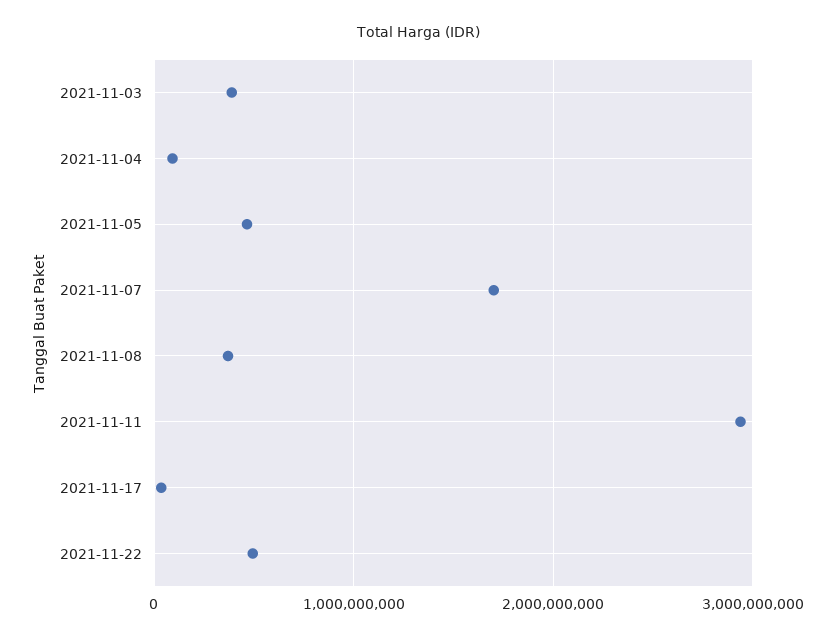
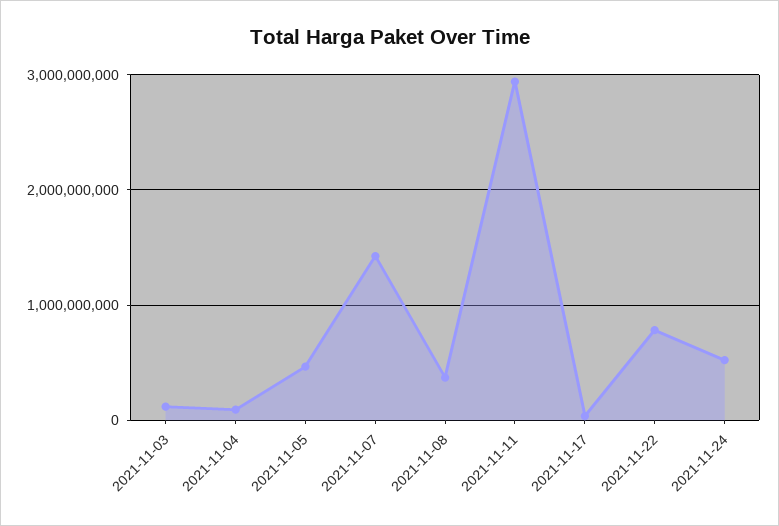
2021-11-03: 400000000 -> 100000000
2021-11-07: 1700000000 -> 1400000000
2021-11-22: 500000000 -> 800000000
2021-11-24: none -> 500000000

